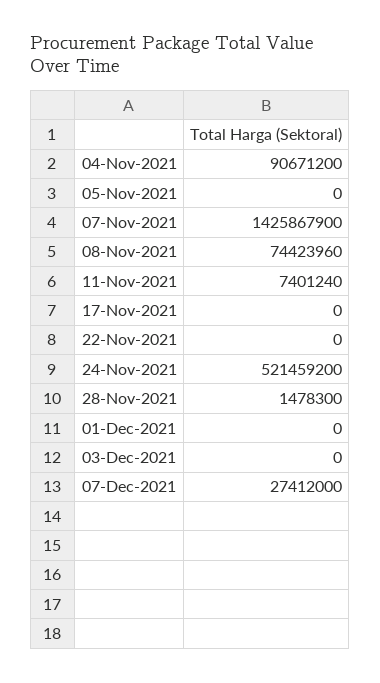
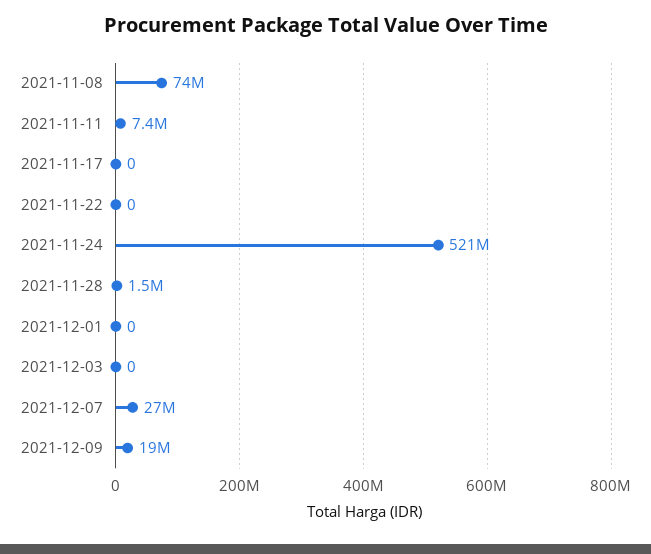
04-Nov-2021: 90671200 -> none
05-Nov-2021: 0 -> none
07-Nov-2021: 1425867900 -> none
2021-12-09: none -> 19000000

